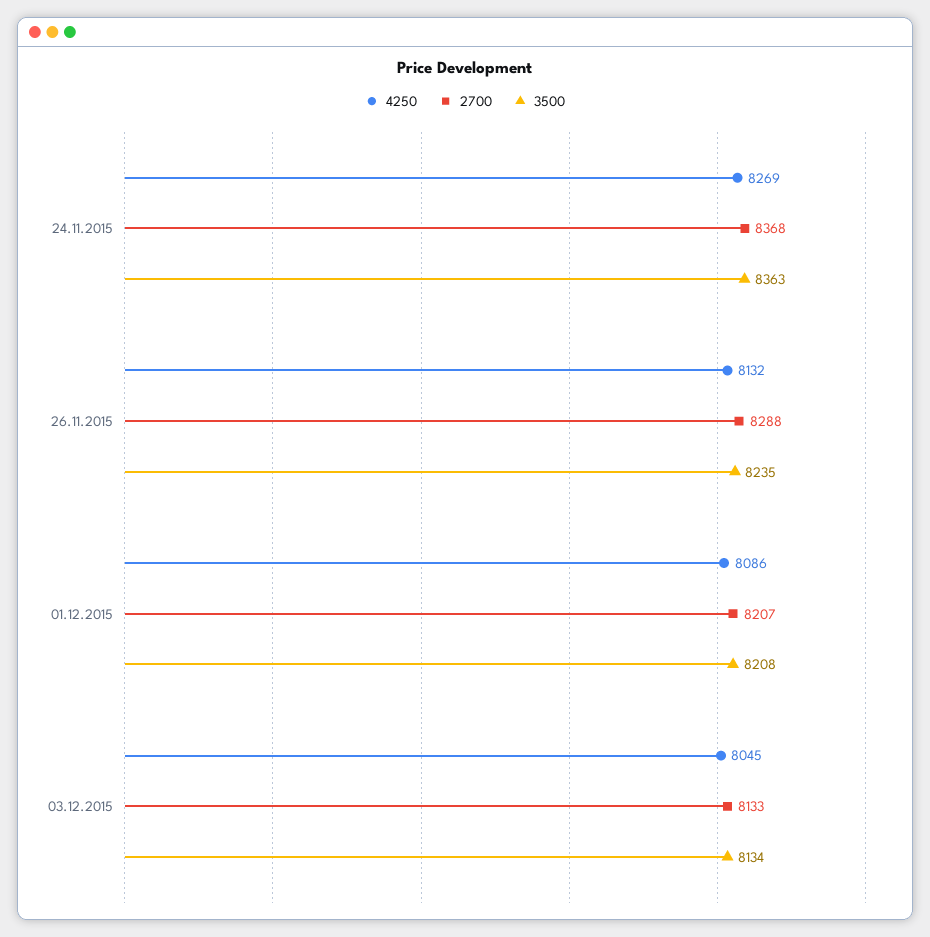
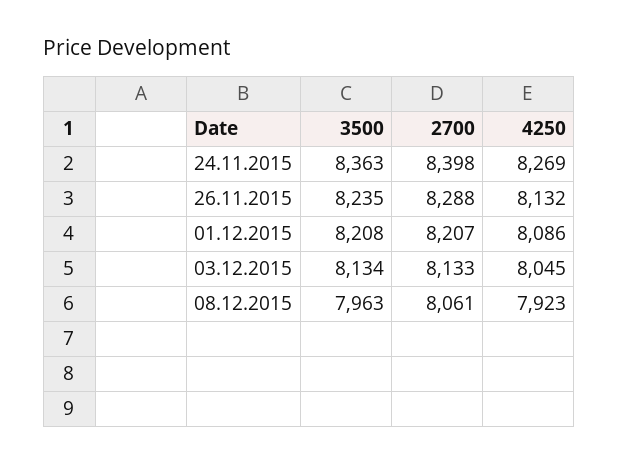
2700, 24.11.2015: 8368 -> 8398
3500, 08.12.2015: none -> 7963
2700, 08.12.2015: none -> 8061
4250, 08.12.2015: none -> 7923

